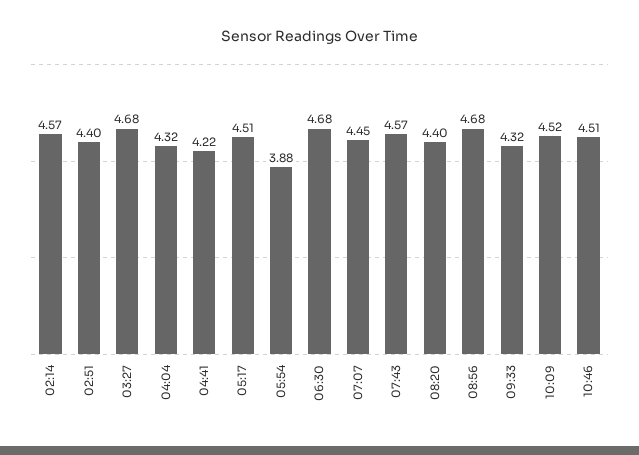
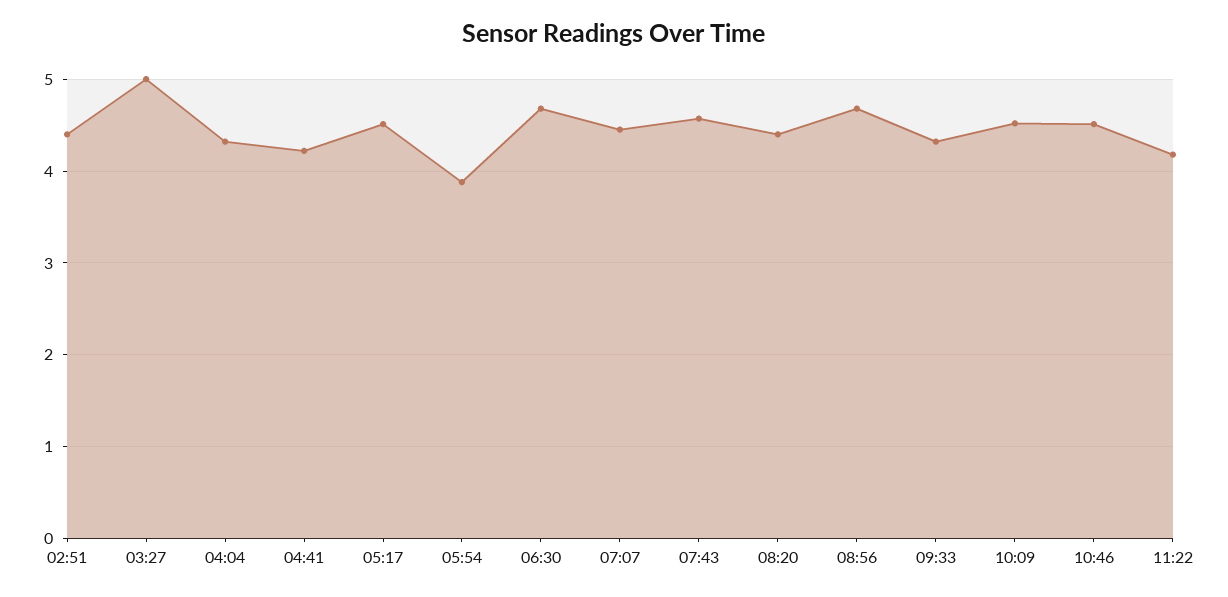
02:14: 4.57 -> none
03:27: 4.68 -> 5
11:22: none -> 4.2

